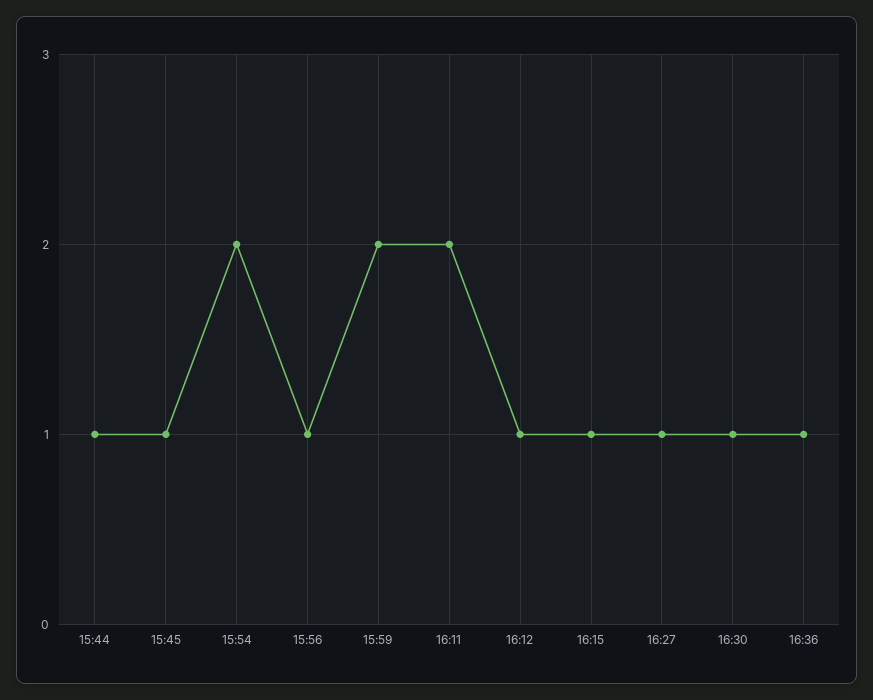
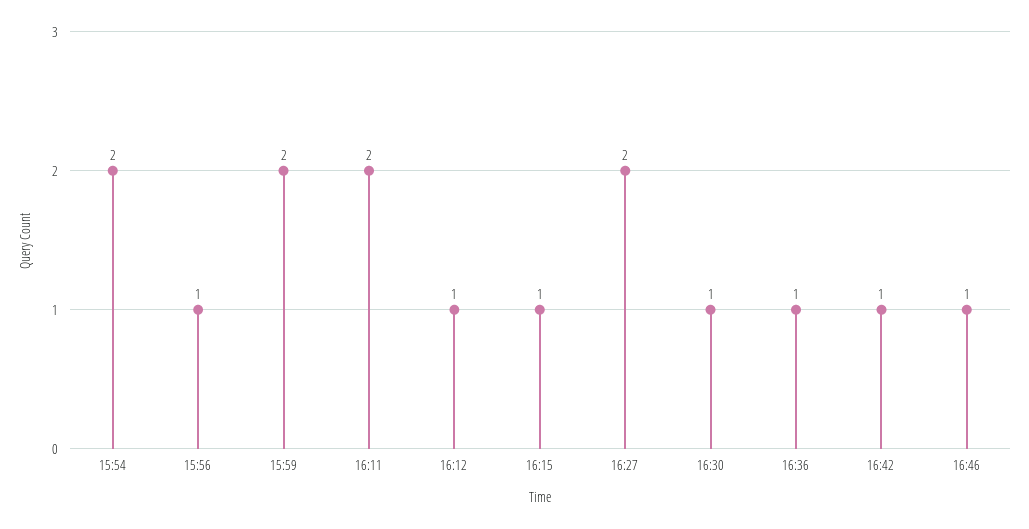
15:44: 1 -> none
15:45: 1 -> none
16:27: 1 -> 2
16:42: none -> 1
16:46: none -> 1

